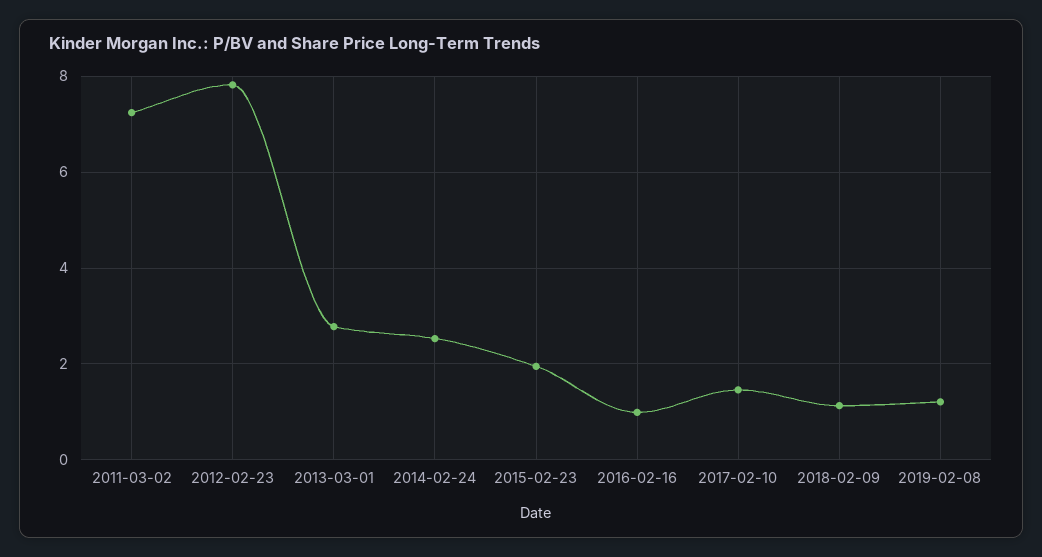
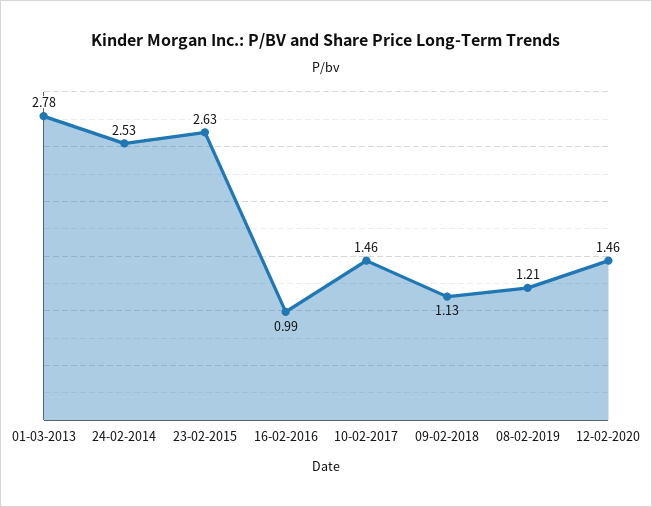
2011-03-02: 7.2 -> none
2012-02-23: 7.8 -> none
2015-02-23: 2 -> 2.63
12-02-2020: none -> 1.46

